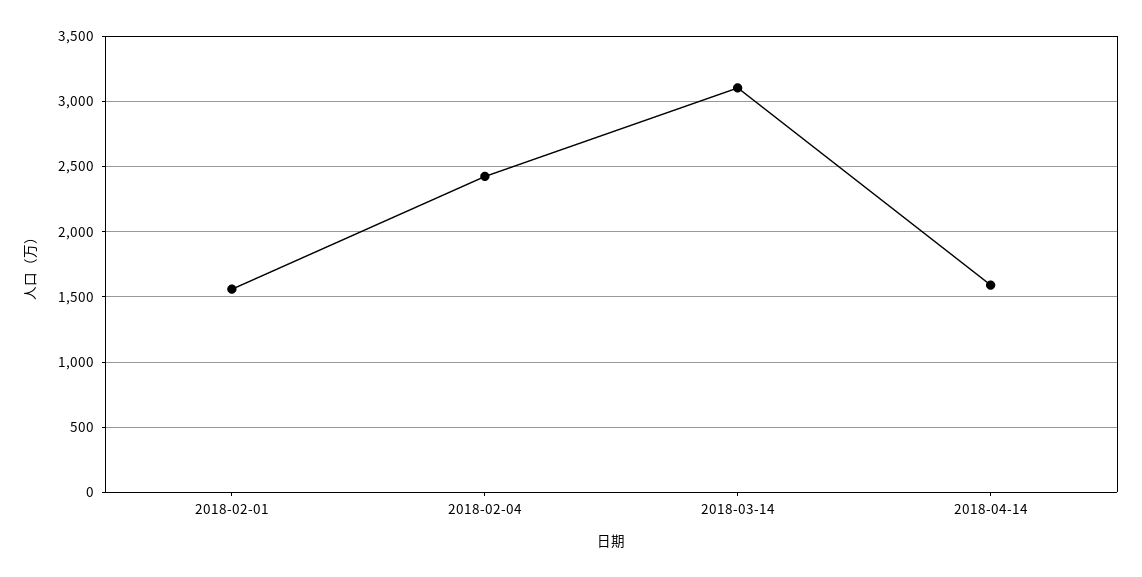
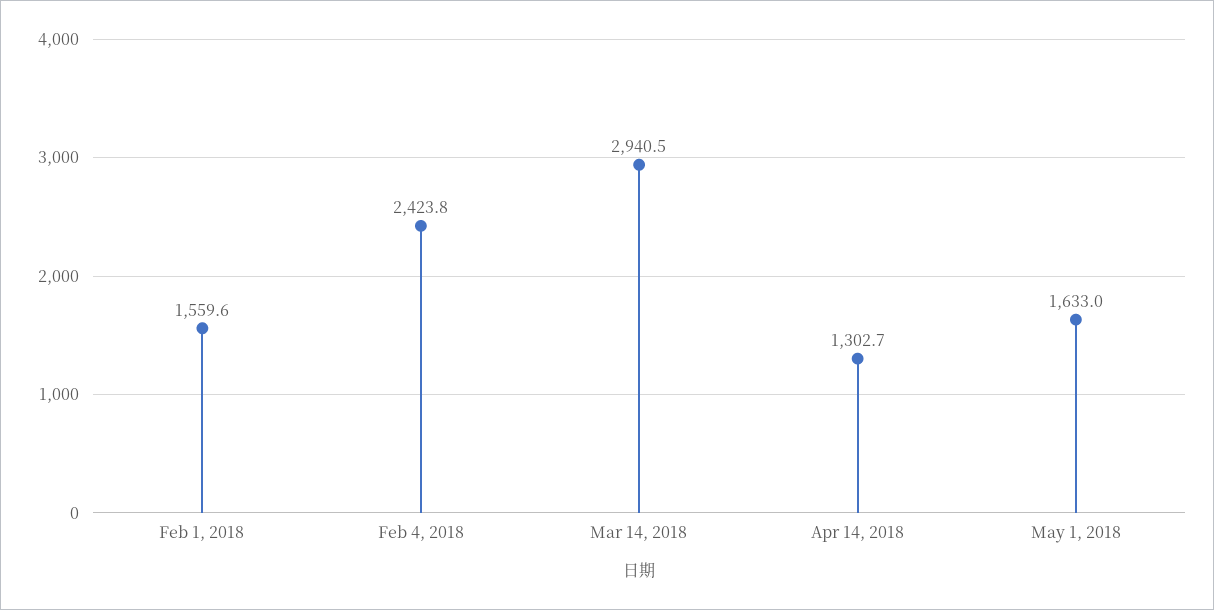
2018-03-14: 3100 -> 2940.5
2018-04-14: 1600 -> 1302.7
May 1, 2018: none -> 1633

